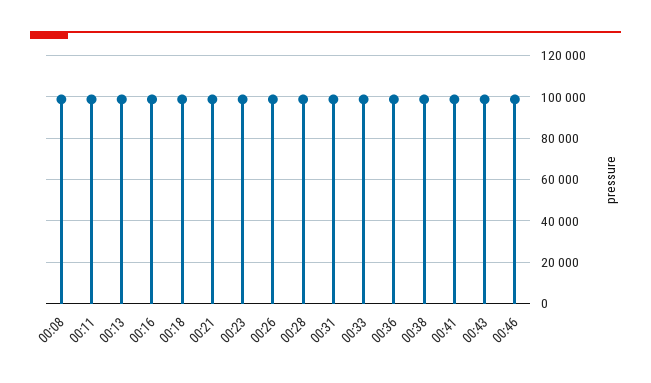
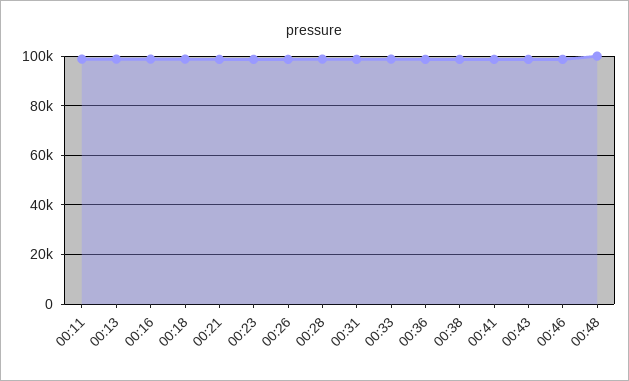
00:08: 100000 -> none
00:48: none -> 100000

